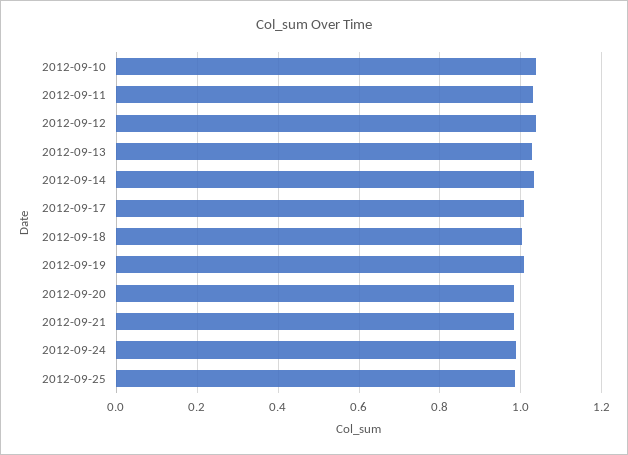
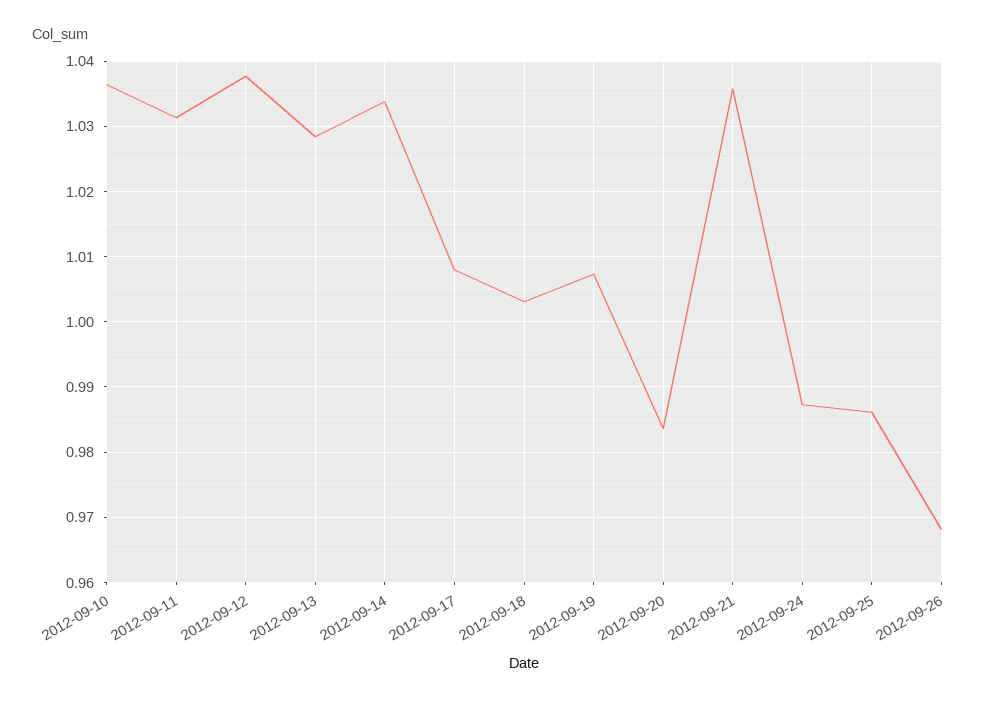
2012-09-21: 0.98 -> 1.036
2012-09-26: none -> 0.968

